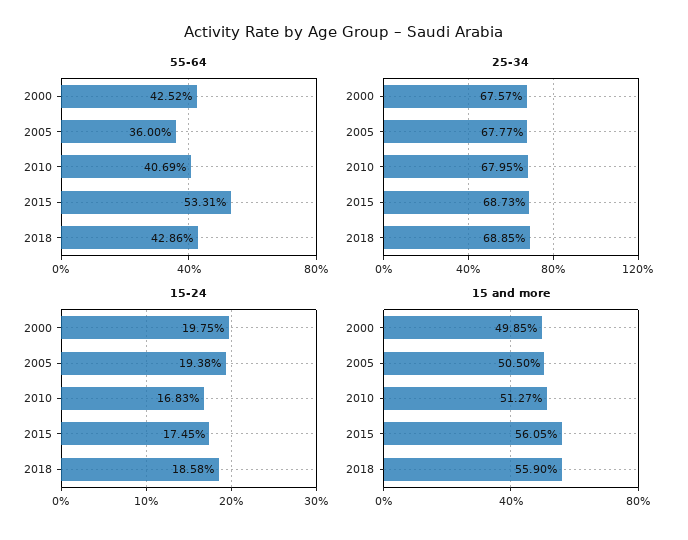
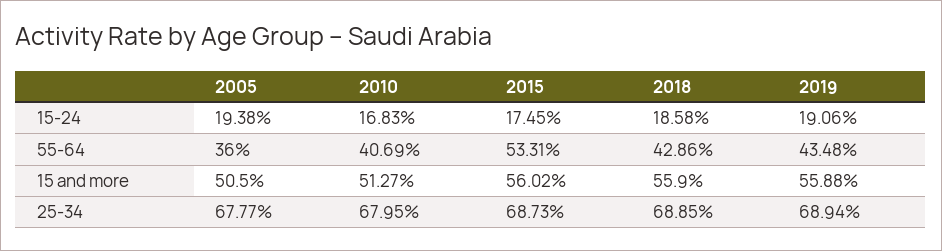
55-64, 2000: 42.52 -> none
25-34, 2000: 67.57 -> none
15-24, 2000: 19.75 -> none
15 and more, 2000: 49.85 -> none
15 and more, 2015: 56.05 -> 56.02
15-24, 2019: none -> 19.06
55-64, 2019: none -> 43.48
15 and more, 2019: none -> 55.88
25-34, 2019: none -> 68.94

